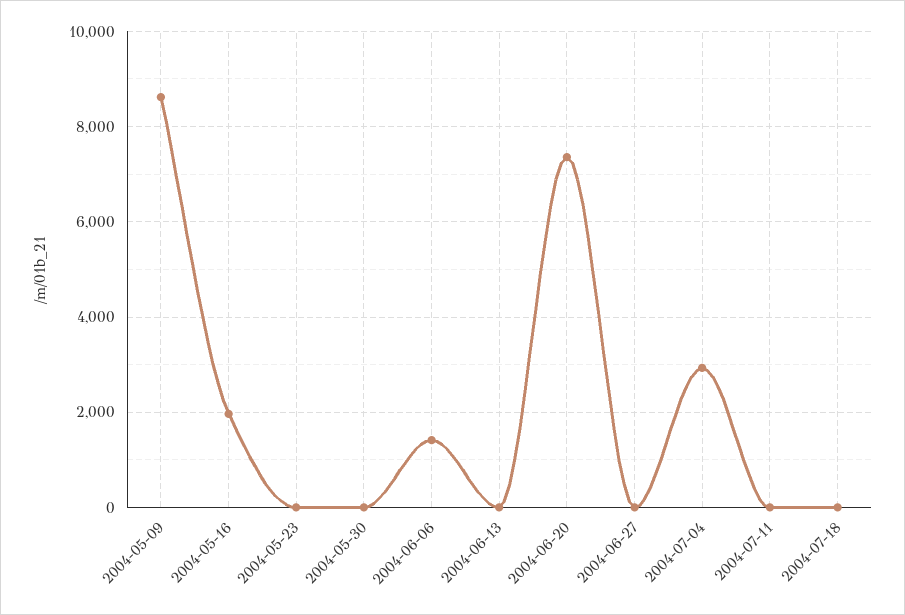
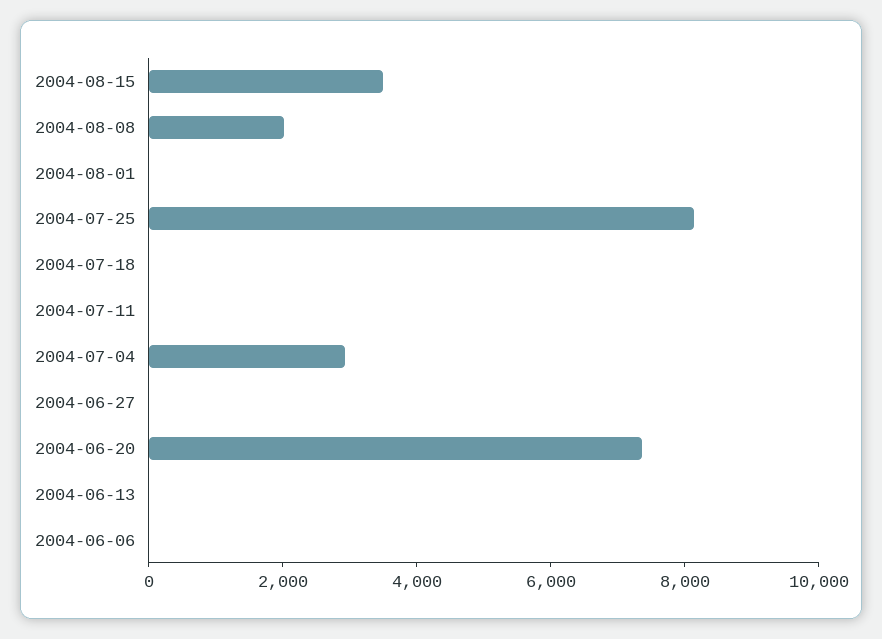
2004-05-09: 8600 -> none
2004-05-16: 2000 -> none
2004-05-23: 0 -> none
2004-05-30: 0 -> none
2004-06-06: 1400 -> 0
2004-08-15: none -> 3500
2004-08-08: none -> 2000
2004-08-01: none -> 0
2004-07-25: none -> 8000

